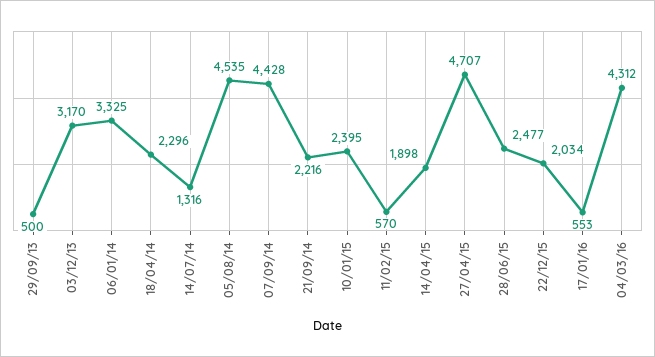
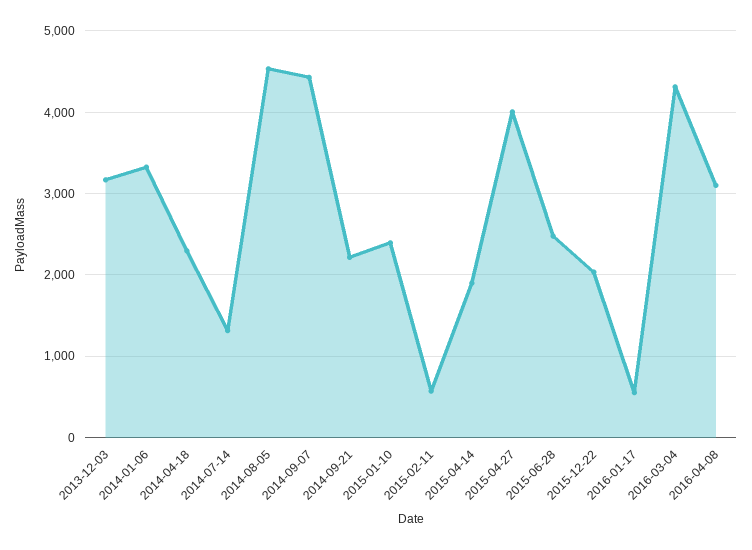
29/09/13: 500 -> none
27/04/15: 4707 -> 4000
2016-04-08: none -> 3100

